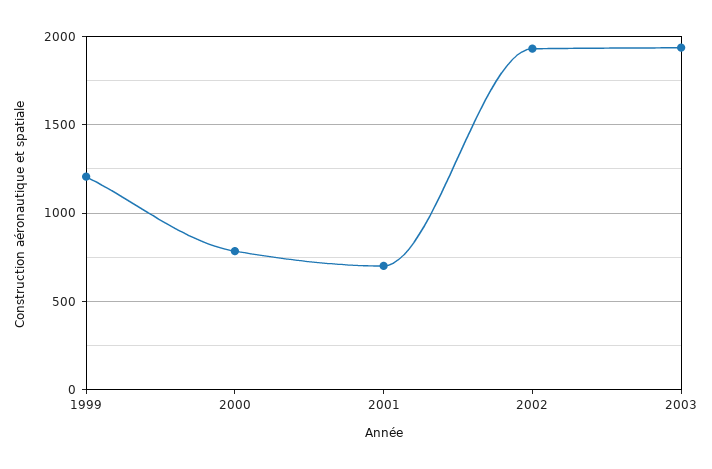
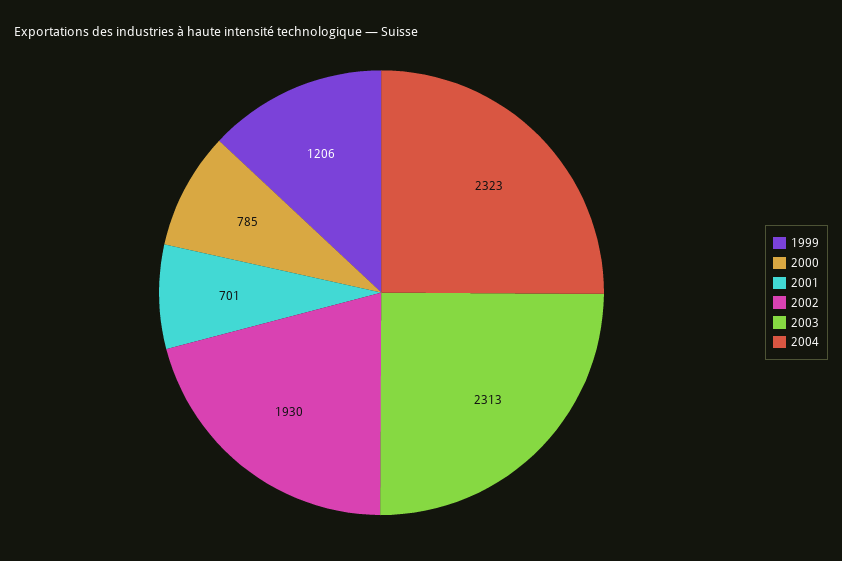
2003: 1950 -> 2313
2004: none -> 2323

